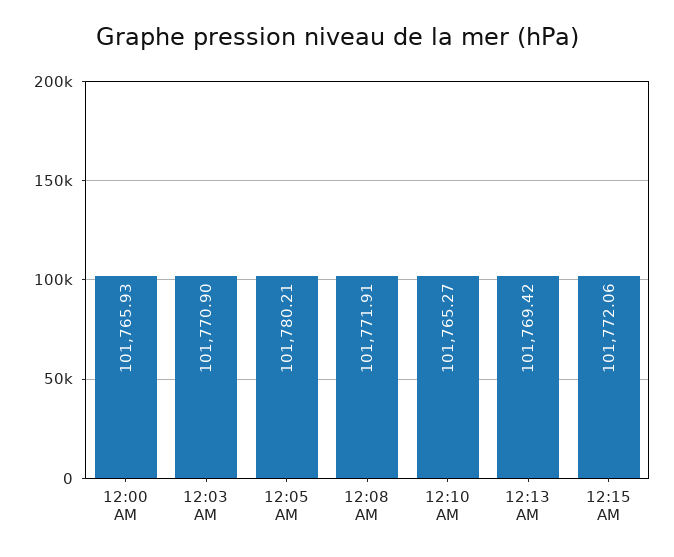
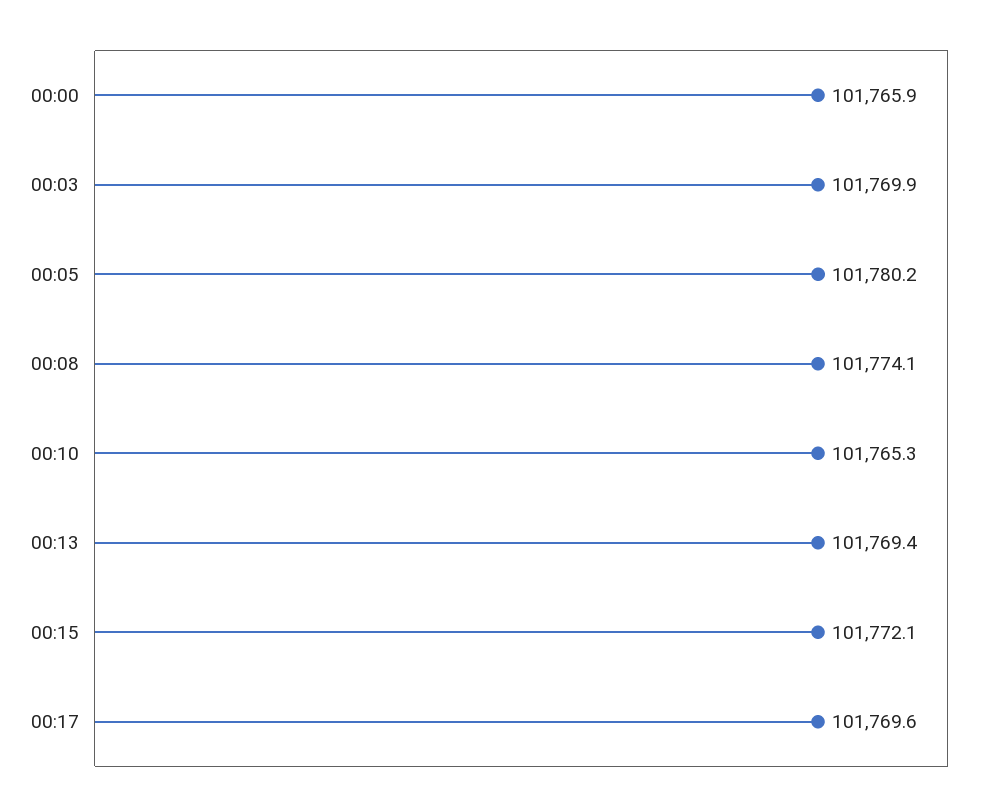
12:03 AM: 101770.9 -> 101769.9
12:08 AM: 101771.91 -> 101774.1
00:17: none -> 101769.6

